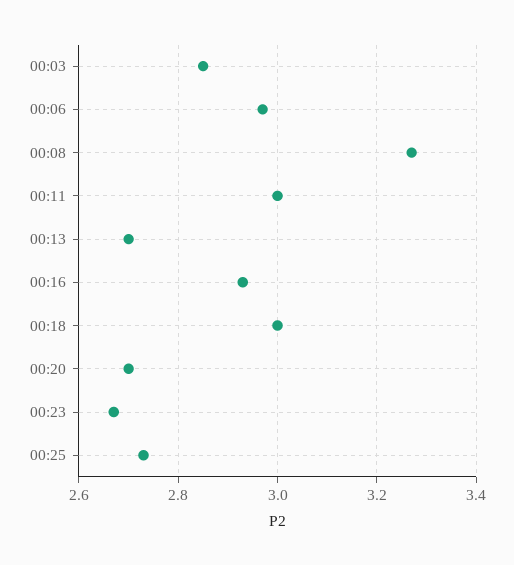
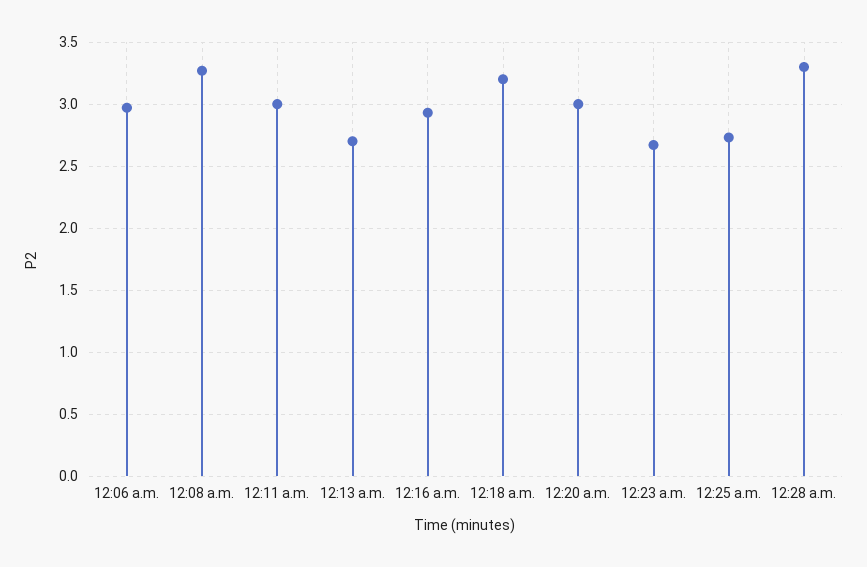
00:03: 2.85 -> none
00:18: 3 -> 3.2
00:20: 2.7 -> 3
12:28 a.m.: none -> 3.3

